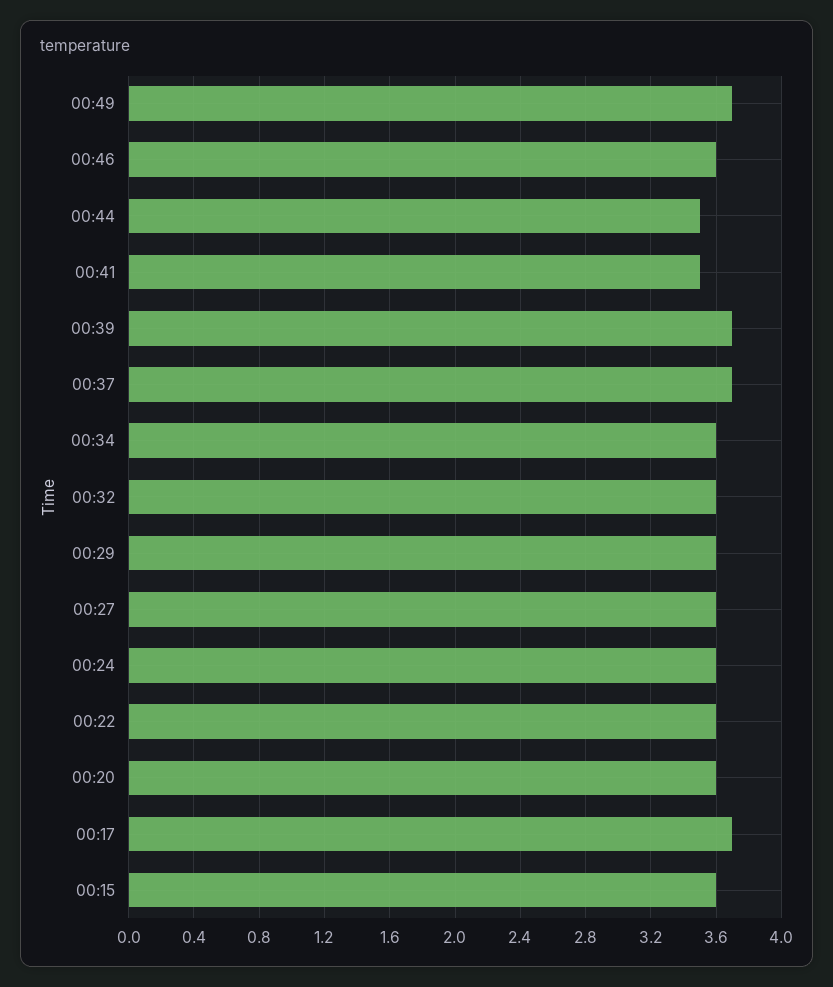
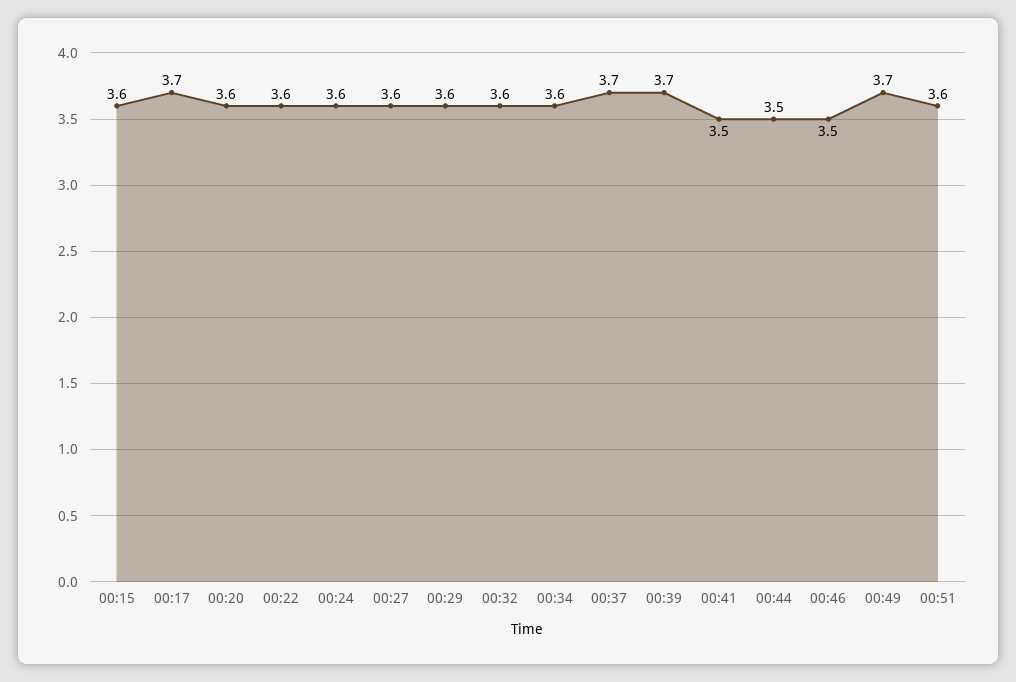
00:46: 3.6 -> 3.5
00:51: none -> 3.6

